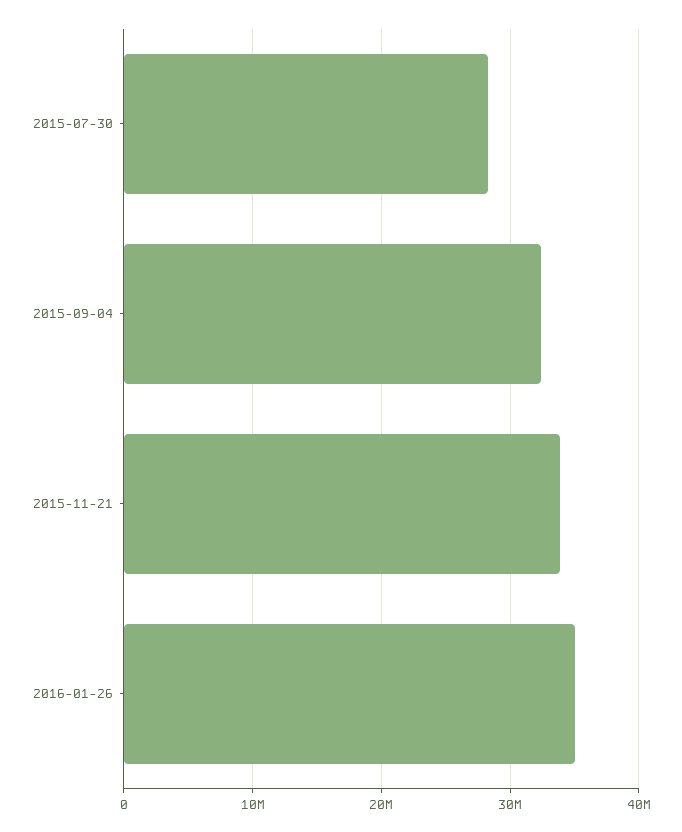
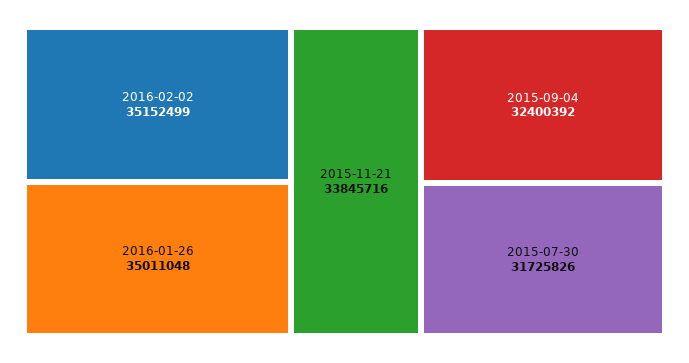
2015-07-30: 28000000 -> 31725826
2016-02-02: none -> 35152499

